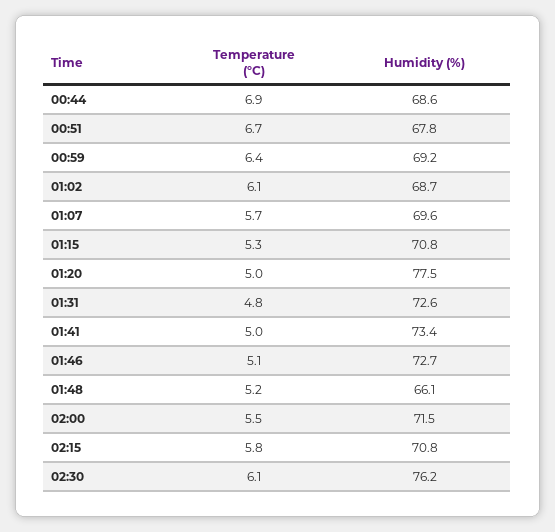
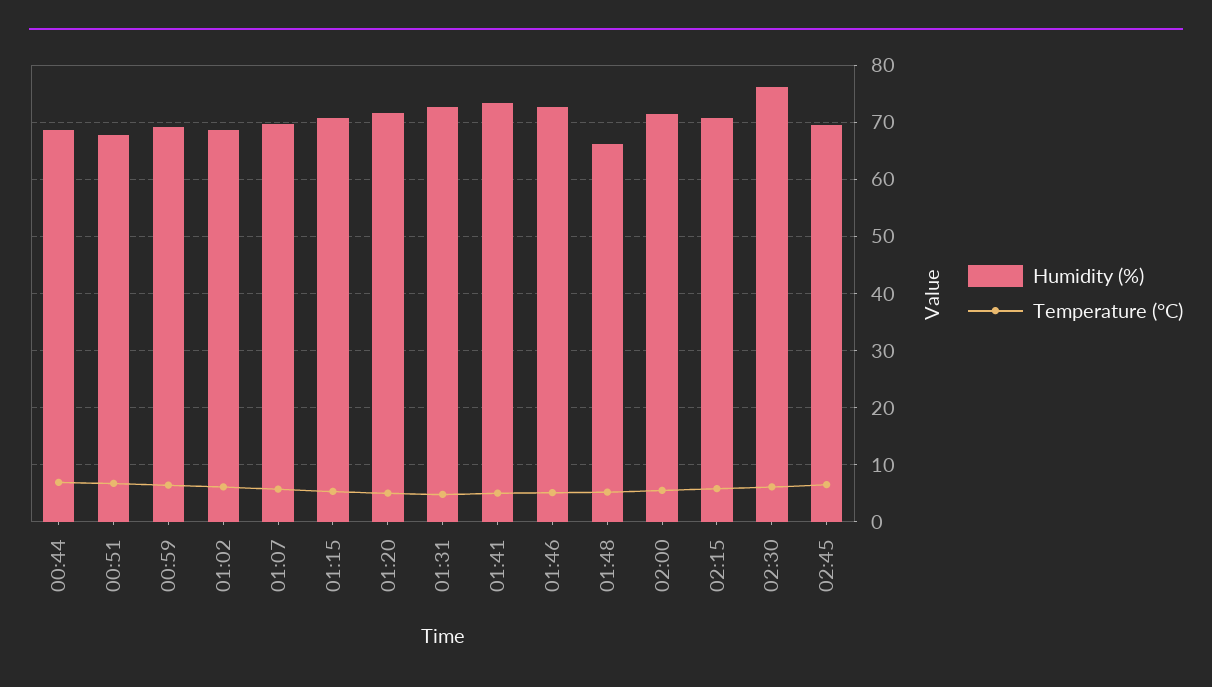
Humidity (%), 01:20: 77.5 -> 72
Humidity (%), 02:45: none -> 70
Temperature (°C), 02:45: none -> 6

